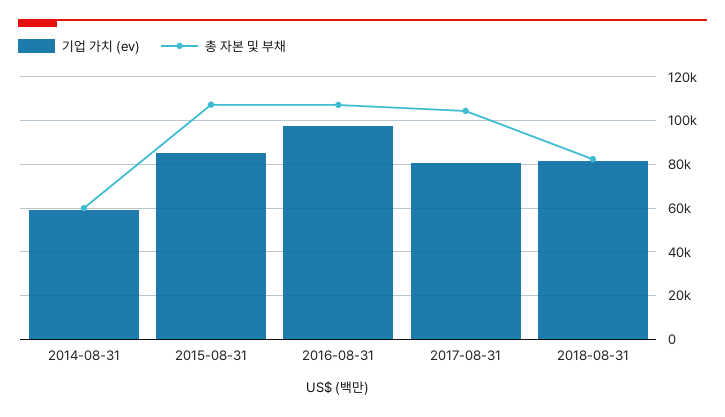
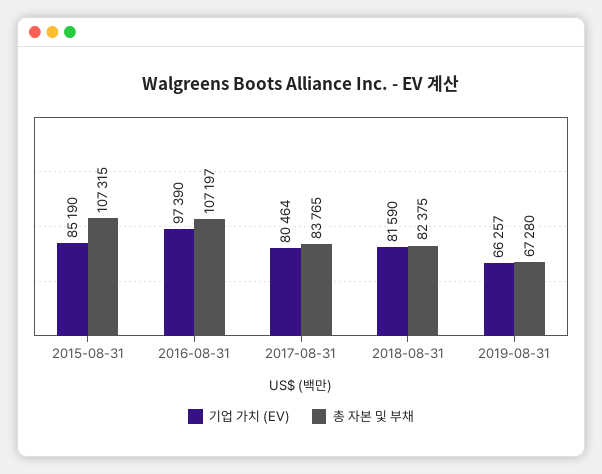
기업 가치 (ev), 2014-08-31: 60000 -> none
총 자본 및 부채, 2014-08-31: 60000 -> none
총 자본 및 부채, 2017-08-31: 105000 -> 83765
기업 가치 (ev), 2019-08-31: none -> 66257
총 자본 및 부채, 2019-08-31: none -> 67280

